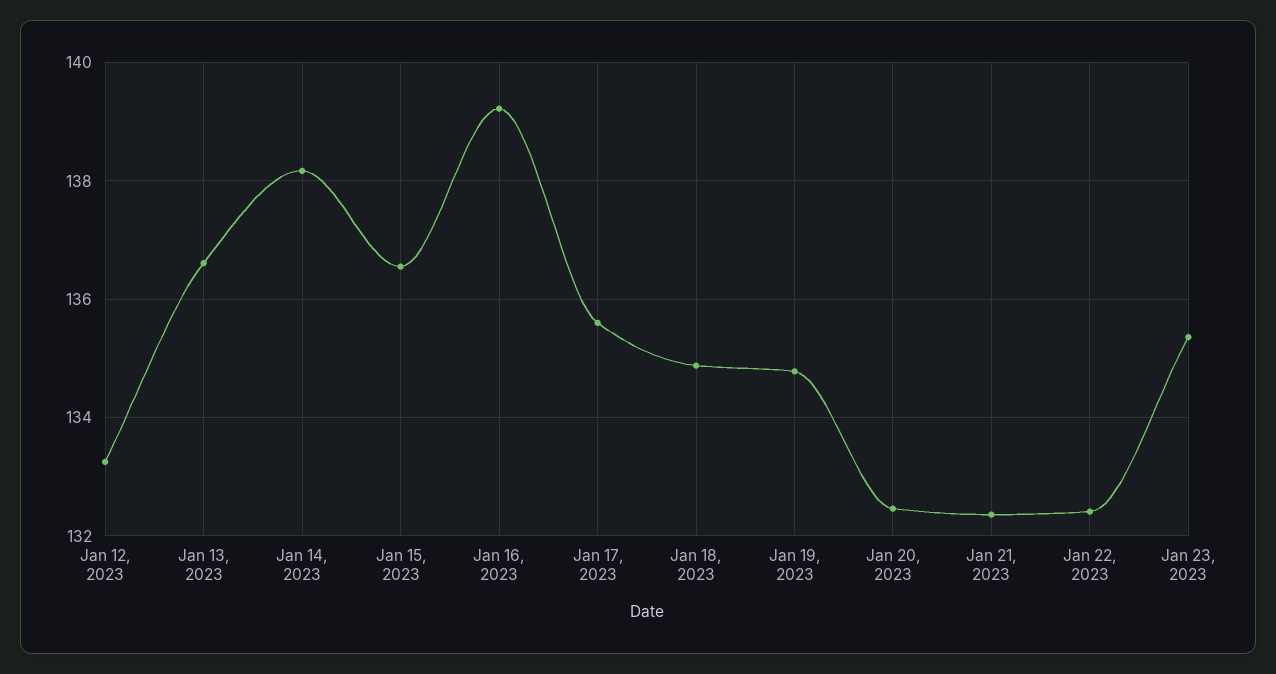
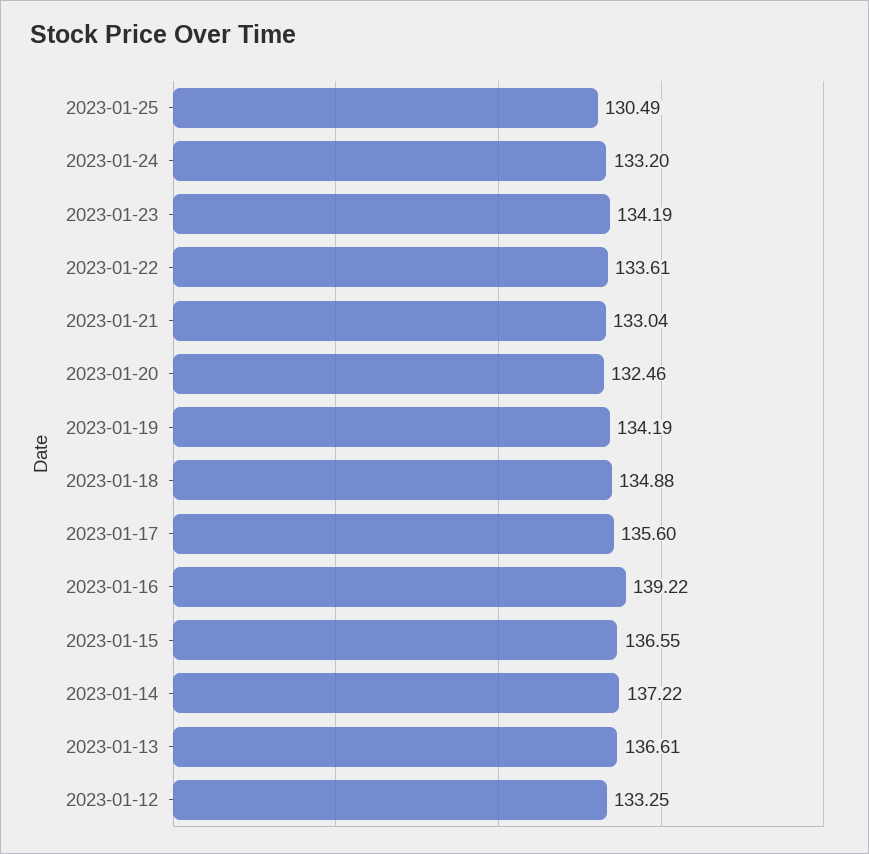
Jan 14, 2023: 138.2 -> 137.22
Jan 19, 2023: 134.8 -> 134.19
Jan 21, 2023: 132.4 -> 133.04
Jan 22, 2023: 132.4 -> 133.61
Jan 23, 2023: 135.4 -> 134.19
2023-01-25: none -> 130.49
2023-01-24: none -> 133.2

